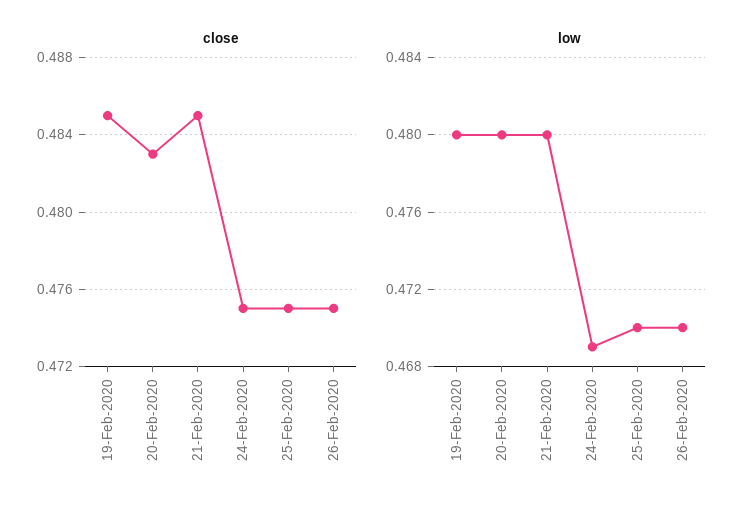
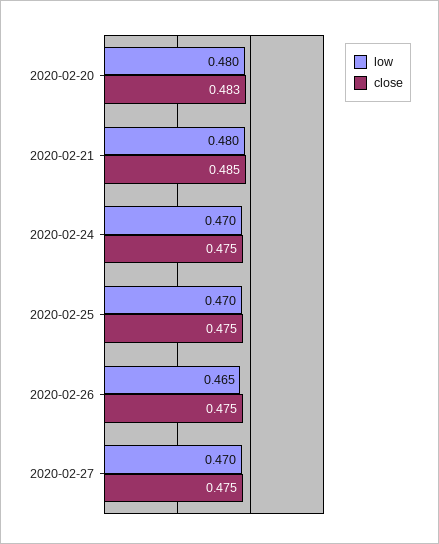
close, 19-Feb-2020: 0.485 -> none
low, 19-Feb-2020: 0.48 -> none
low, 24-Feb-2020: 0.469 -> 0.47
low, 26-Feb-2020: 0.47 -> 0.465
low, 2020-02-27: none -> 0.47
close, 2020-02-27: none -> 0.475

